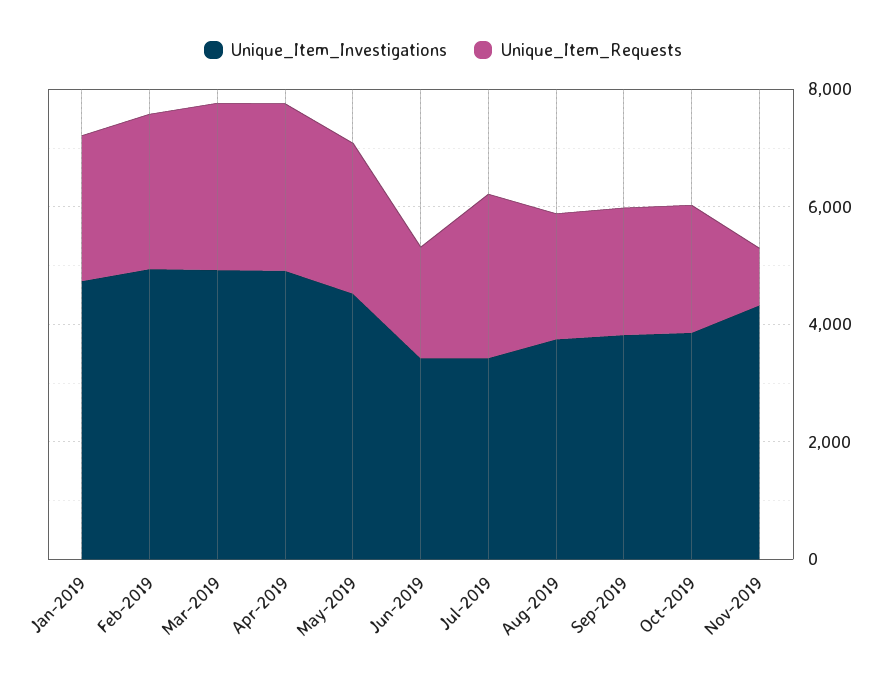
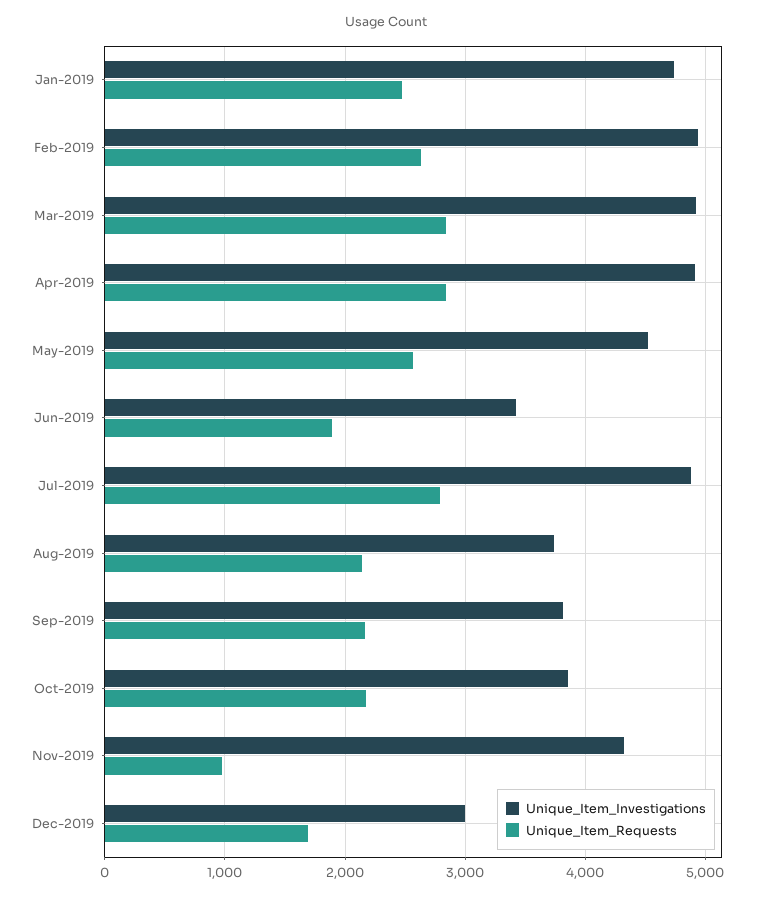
Unique_Item_Investigations, Jul-2019: 3500 -> 4900
Unique_Item_Investigations, Dec-2019: none -> 3000
Unique_Item_Requests, Dec-2019: none -> 1700

